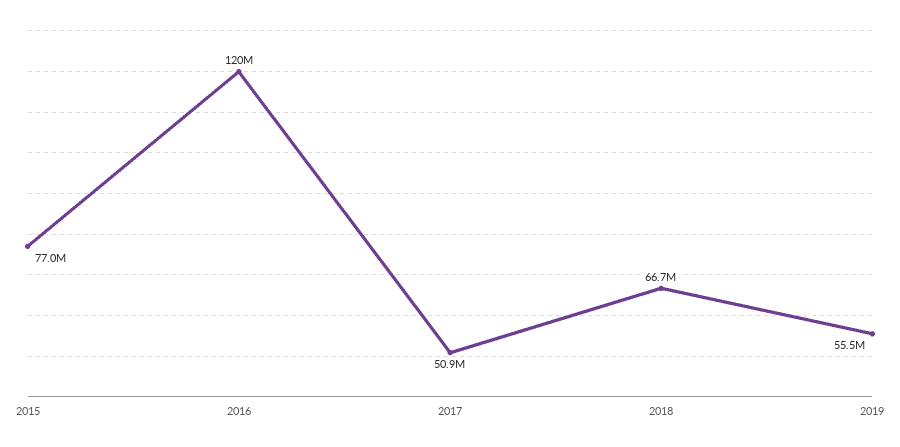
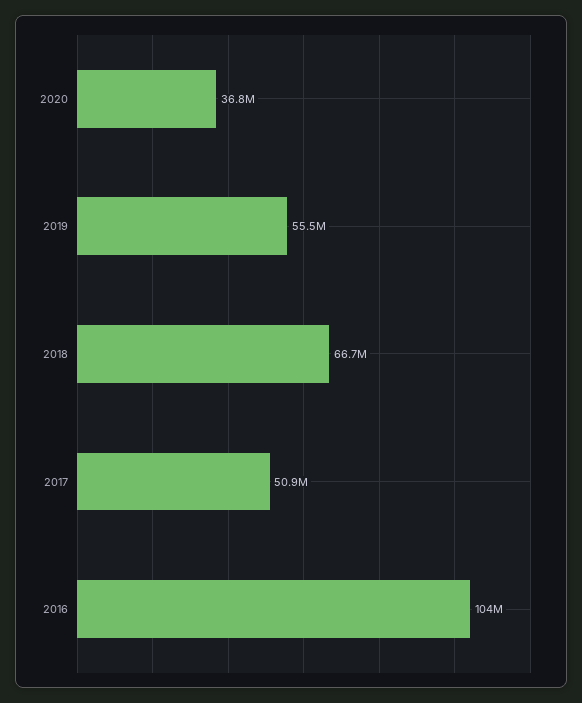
2015: 77000000 -> none
2016: 120000000 -> 104000000
2020: none -> 36800000

